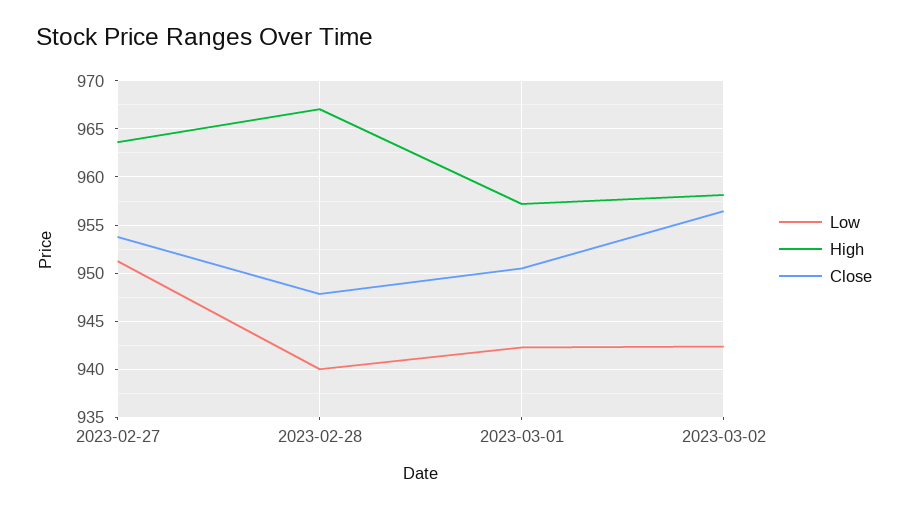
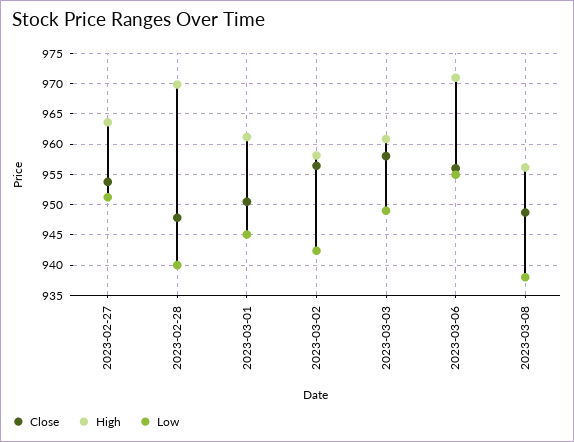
High, 2023-02-28: 967 -> 970
Low, 2023-03-01: 942 -> 945
High, 2023-03-01: 957 -> 961
Close, 2023-03-03: none -> 958
High, 2023-03-03: none -> 961
Low, 2023-03-03: none -> 949
Close, 2023-03-06: none -> 956
High, 2023-03-06: none -> 971
Low, 2023-03-06: none -> 955
Close, 2023-03-08: none -> 949
High, 2023-03-08: none -> 956
Low, 2023-03-08: none -> 938

